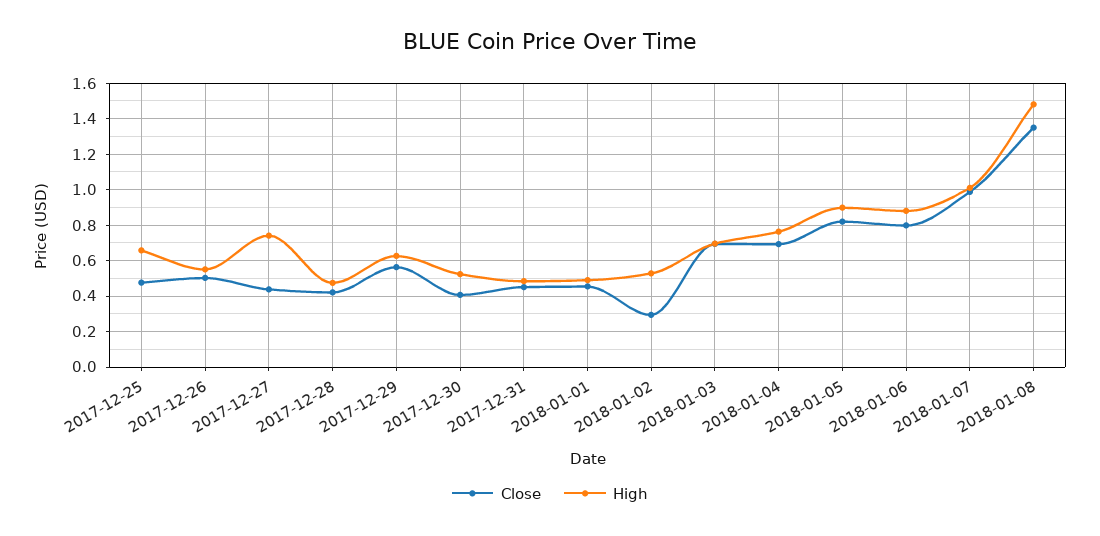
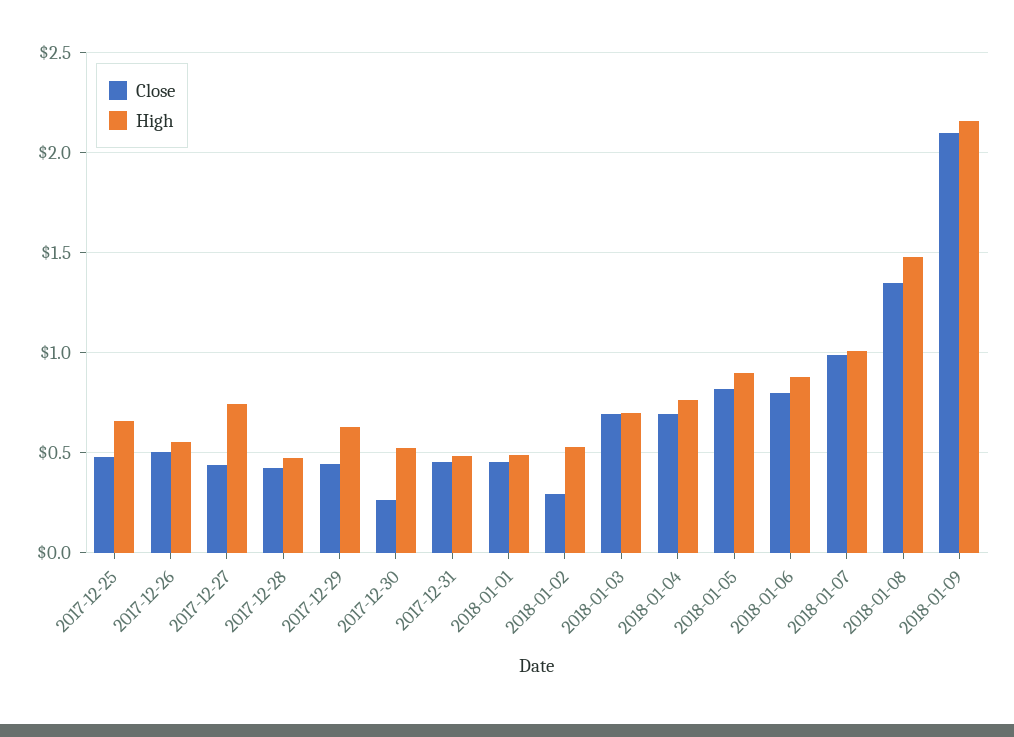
Close, 2017-12-29: 0.55 -> 0.45
Close, 2017-12-30: 0.4 -> 0.25
Close, 2018-01-09: none -> 2.1
High, 2018-01-09: none -> 2.15

